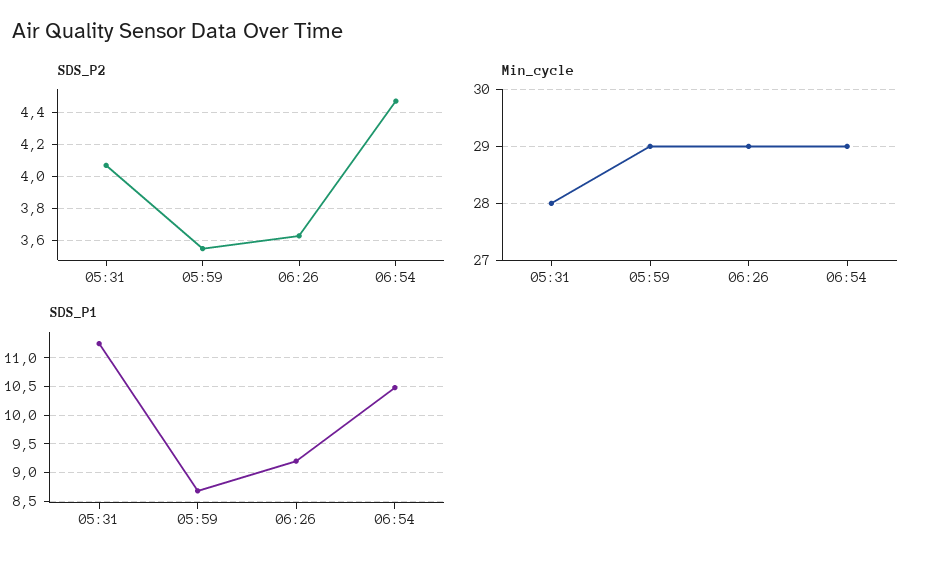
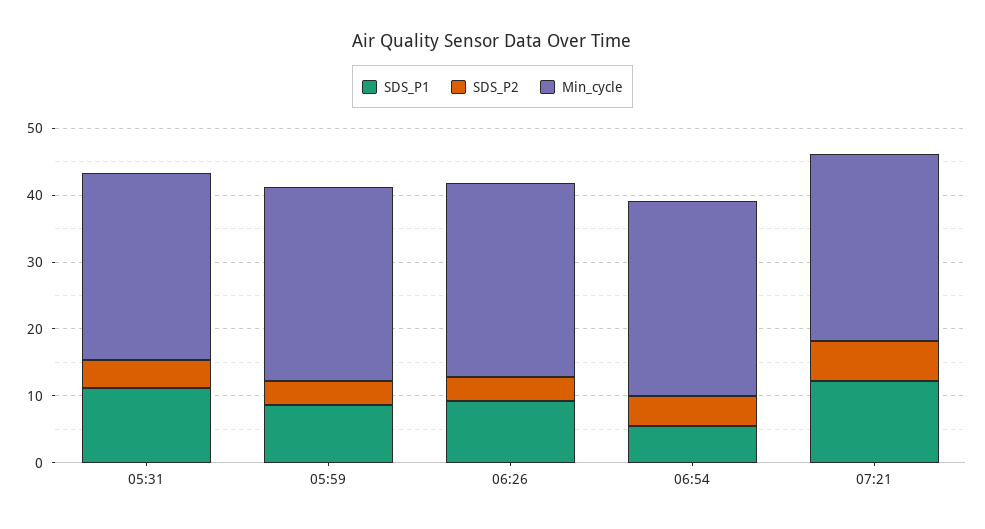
SDS_P1, 06:54: 10.5 -> 6
SDS_P1, 07:21: none -> 12
SDS_P2, 07:21: none -> 6
Min_cycle, 07:21: none -> 28

